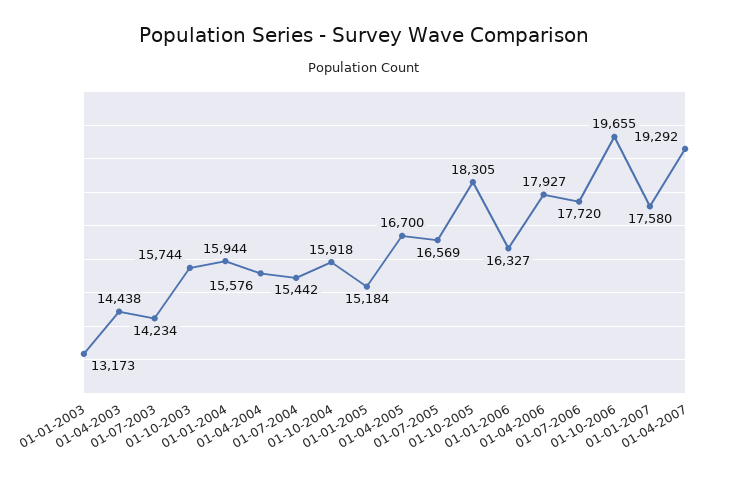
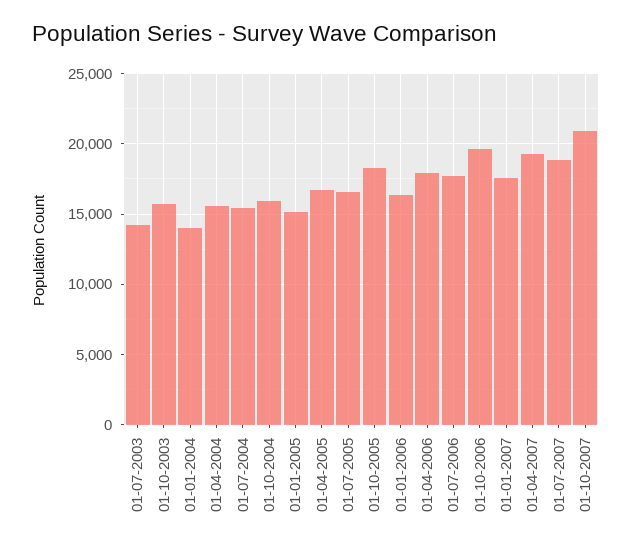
01-01-2003: 13173 -> none
01-04-2003: 14438 -> none
01-01-2004: 15944 -> 14000
01-07-2007: none -> 19000
01-10-2007: none -> 21000

